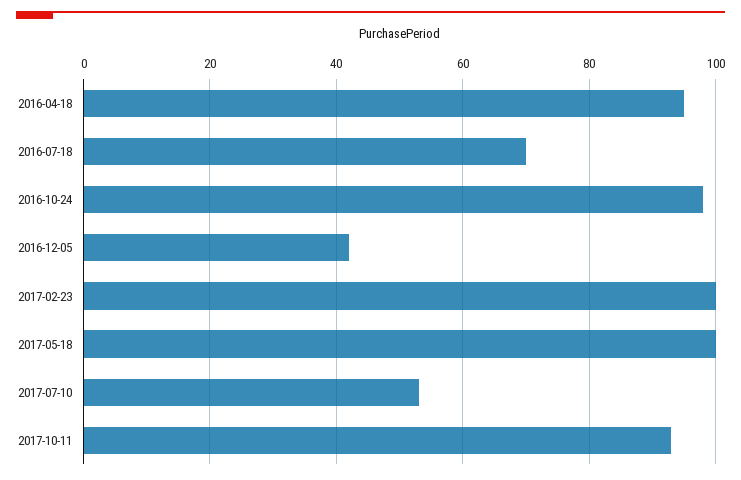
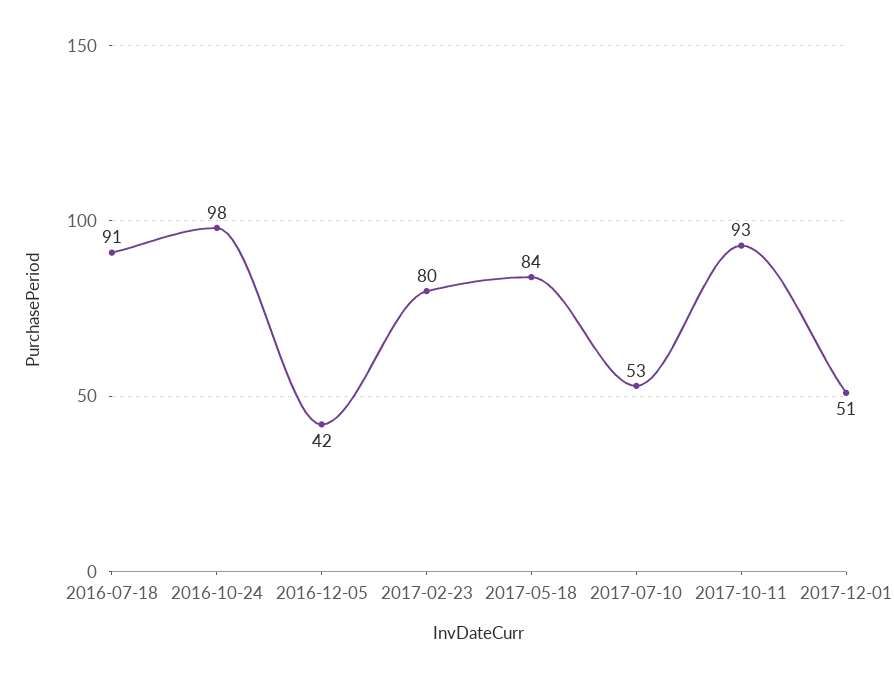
2016-04-18: 95 -> none
2016-07-18: 70 -> 91
2017-02-23: 100 -> 80
2017-05-18: 100 -> 84
2017-12-01: none -> 51

